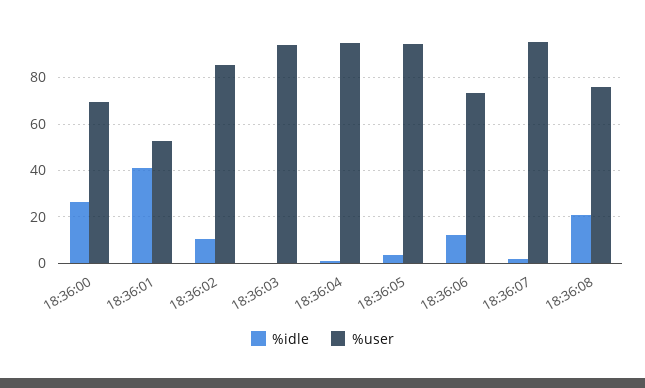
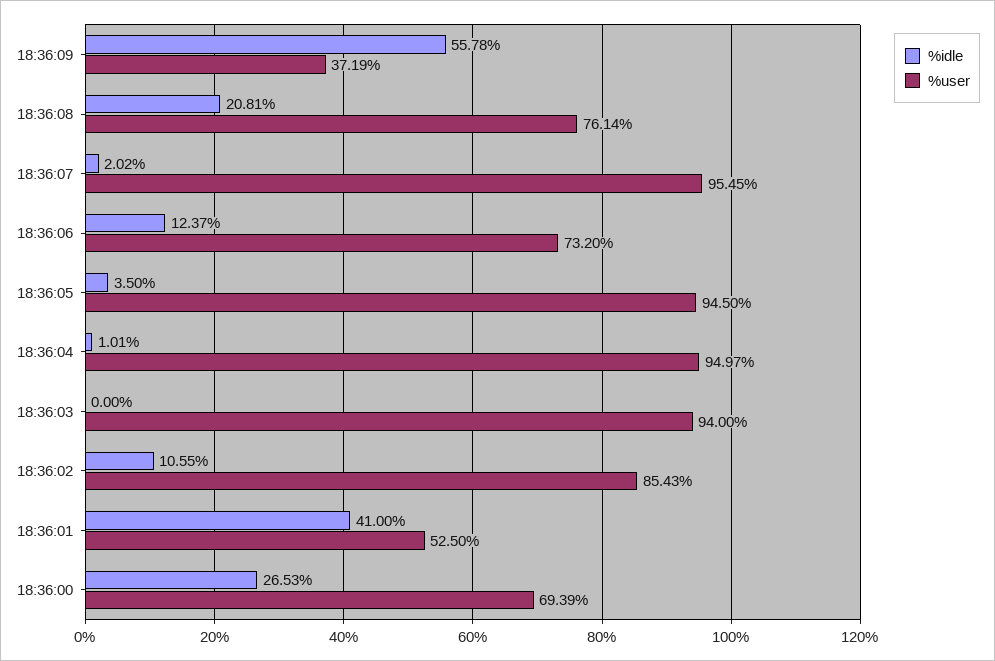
%idle, 18:36:09: none -> 55.78
%user, 18:36:09: none -> 37.19

